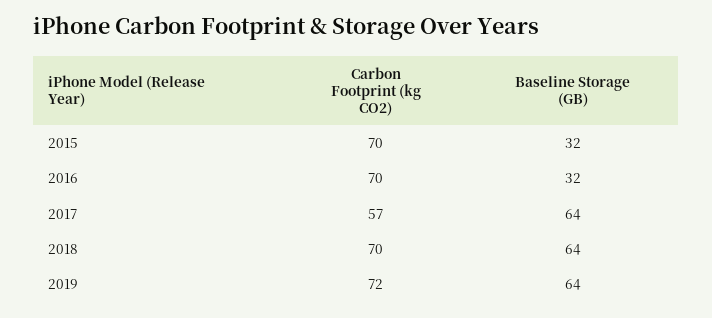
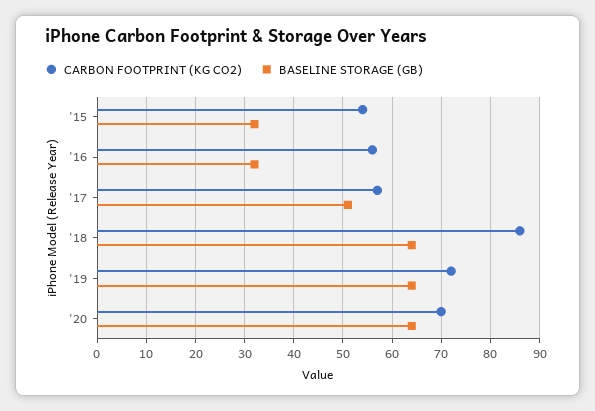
Carbon Footprint (kg CO2), 2015: 70 -> 55
Carbon Footprint (kg CO2), 2016: 70 -> 55
Baseline Storage (GB), 2017: 64 -> 50
Carbon Footprint (kg CO2), 2018: 70 -> 85
Carbon Footprint (kg CO2), '20: none -> 70
Baseline Storage (GB), '20: none -> 65

